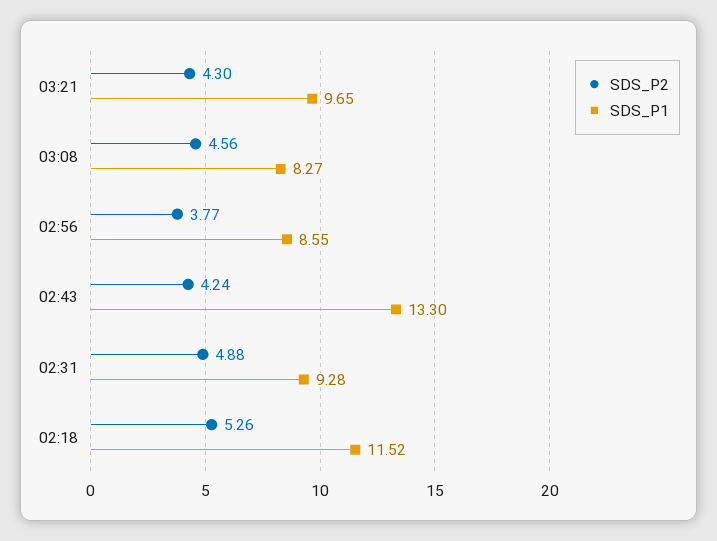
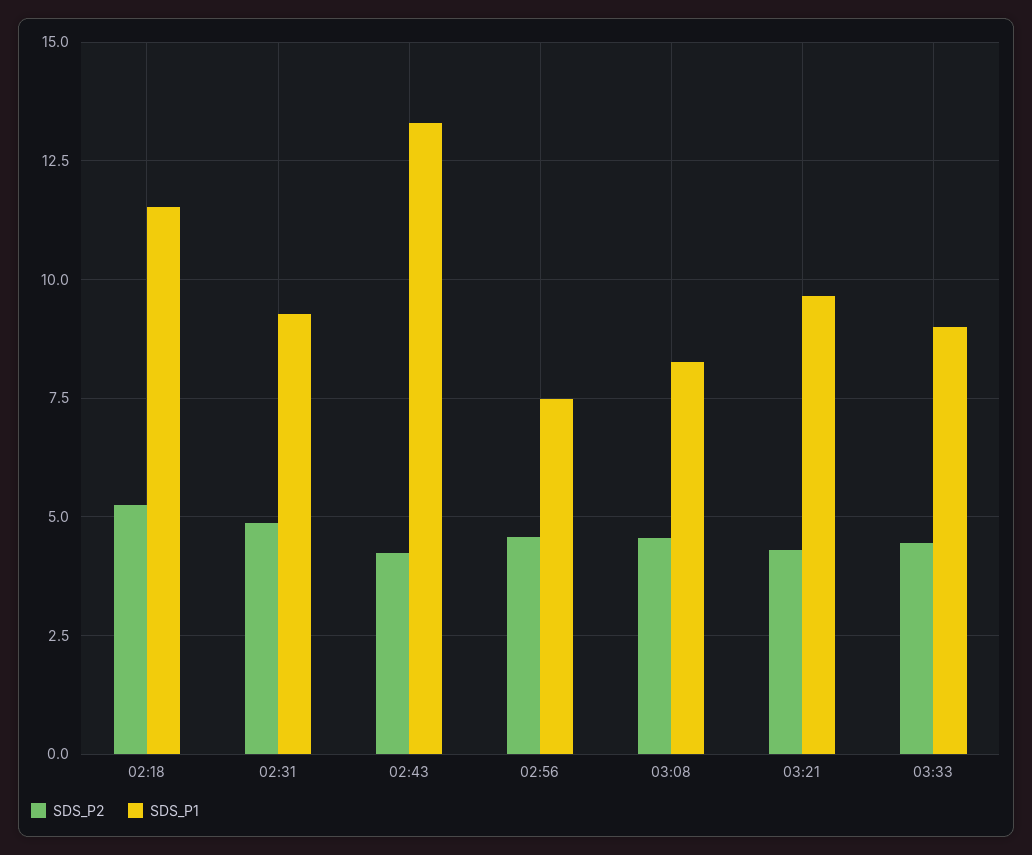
SDS_P2, 02:56: 3.77 -> 4.5
SDS_P1, 02:56: 8.55 -> 7.5
SDS_P2, 03:33: none -> 4.5
SDS_P1, 03:33: none -> 9

